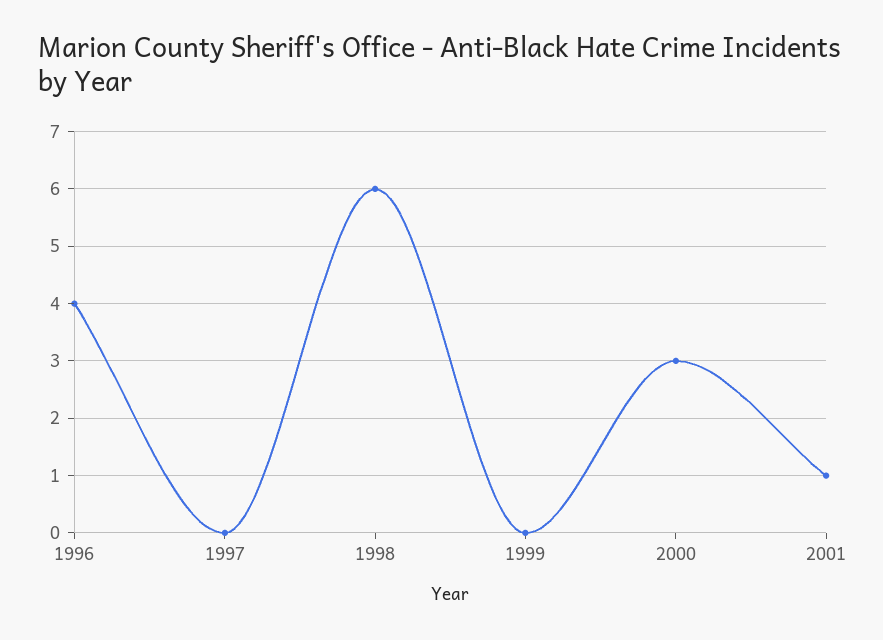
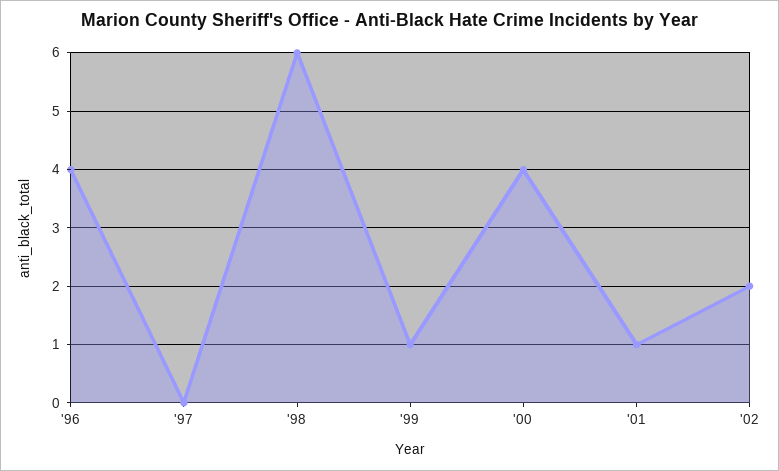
1999: 0 -> 1
2000: 3 -> 4
'02: none -> 2

